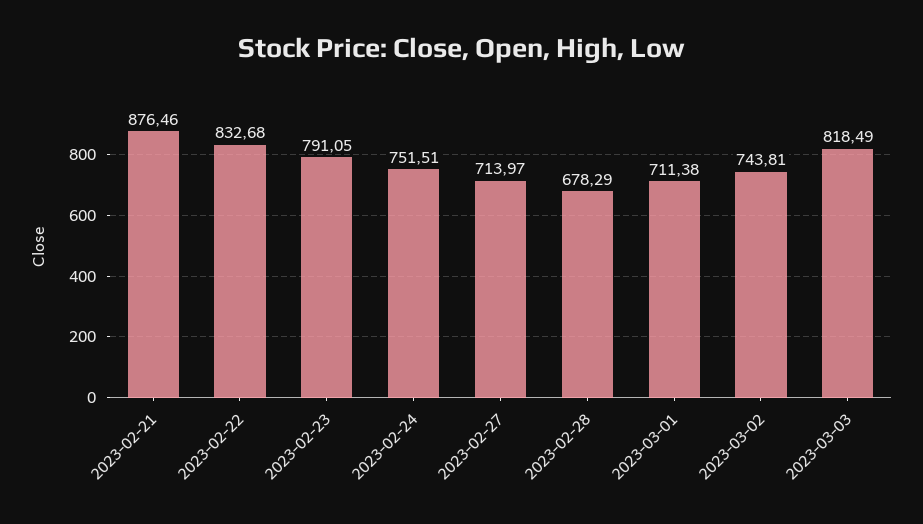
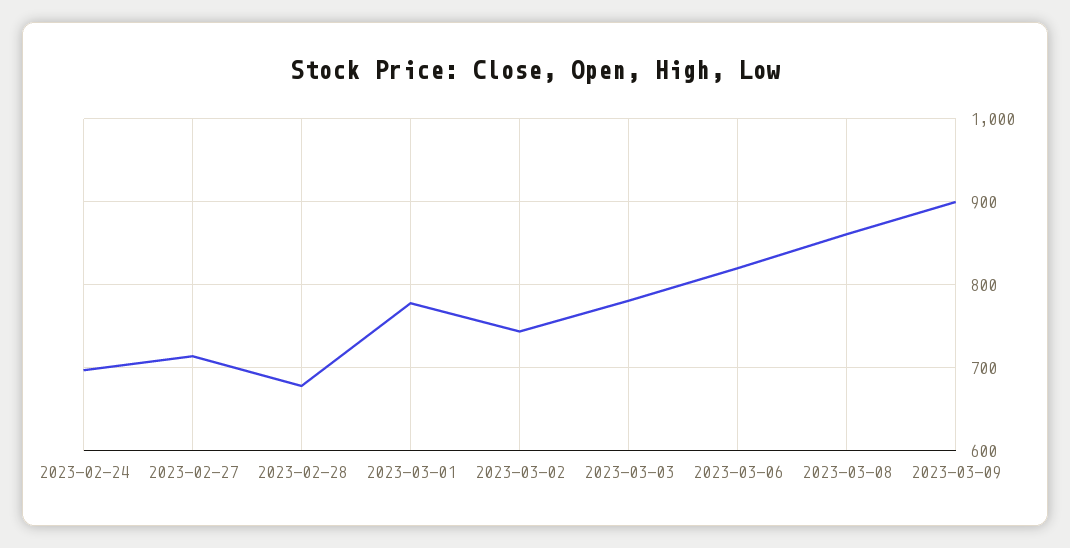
2023-02-21: 876.46 -> none
2023-02-22: 832.68 -> none
2023-02-23: 791.05 -> none
2023-02-24: 751.51 -> 700
2023-03-01: 711.38 -> 780
2023-03-03: 818.49 -> 780
2023-03-06: none -> 820
2023-03-08: none -> 860
2023-03-09: none -> 900

